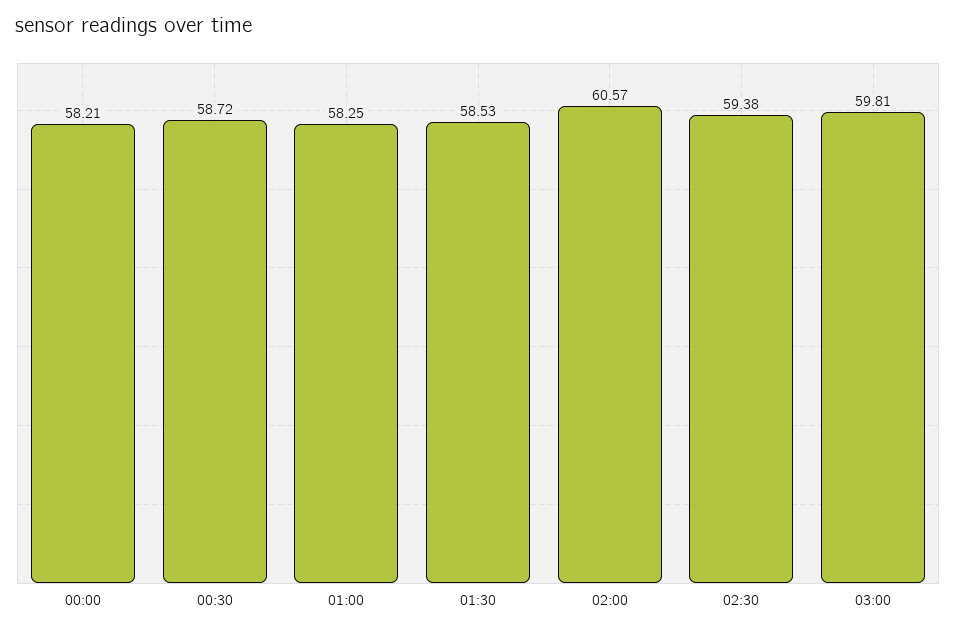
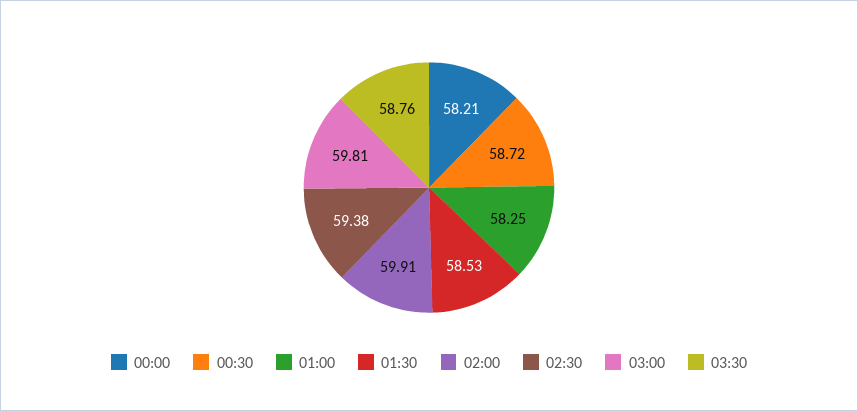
02:00: 60.57 -> 59.91
03:30: none -> 58.76

